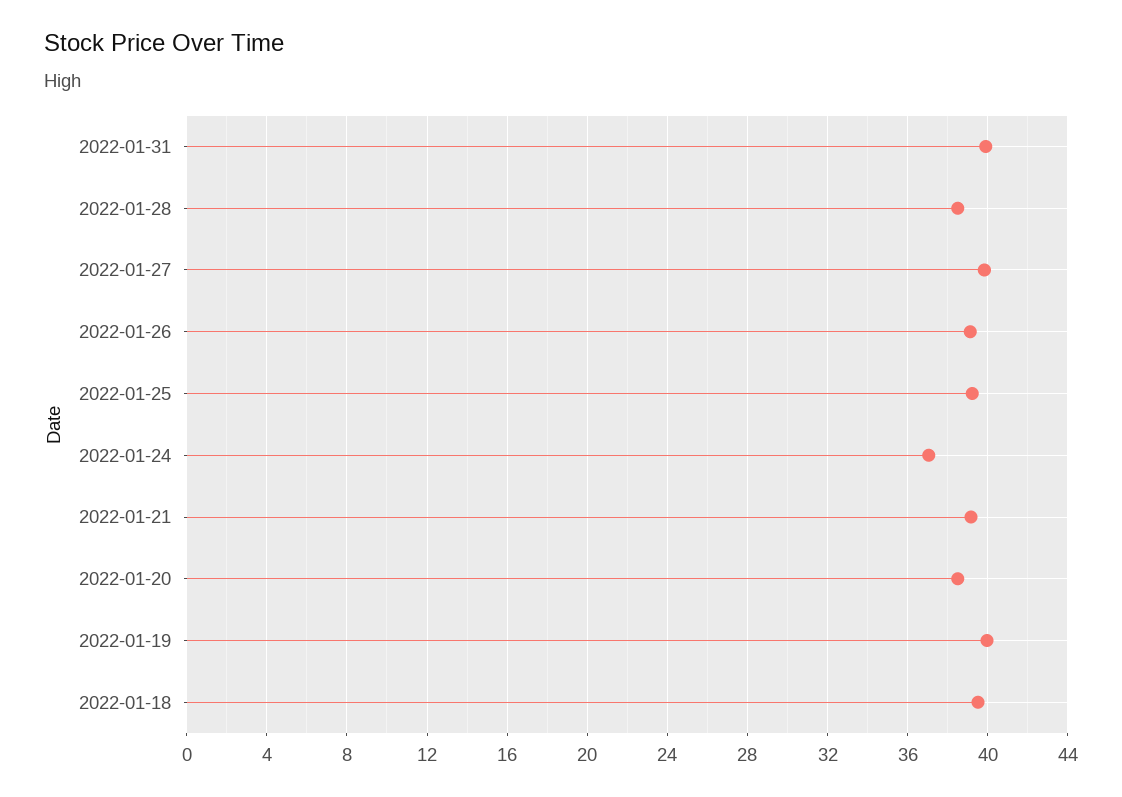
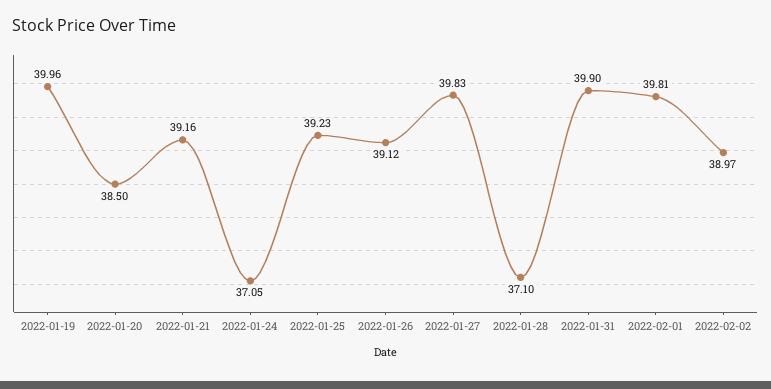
2022-01-28: 38.5 -> 37.1
2022-01-18: 39.5 -> none
2022-02-01: none -> 39.81
2022-02-02: none -> 38.97

